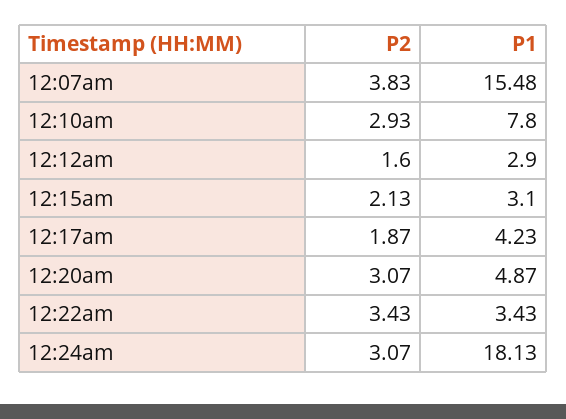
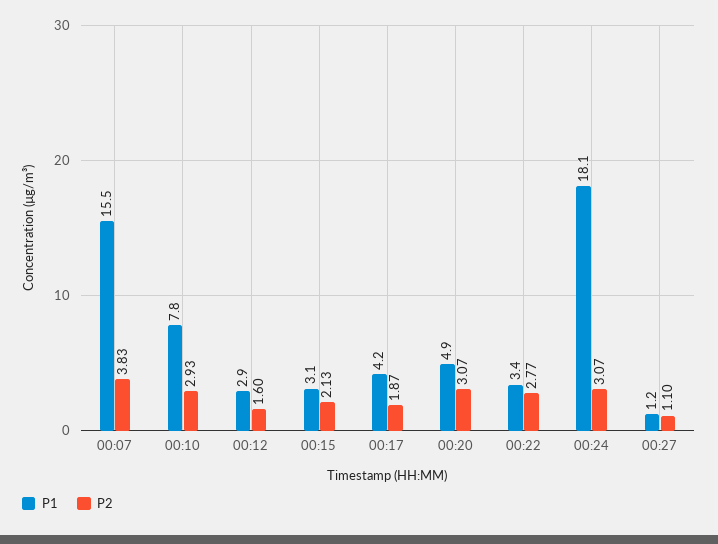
P2, 12:22am: 3.43 -> 2.77
P1, 00:27: none -> 1.2
P2, 00:27: none -> 1.1

